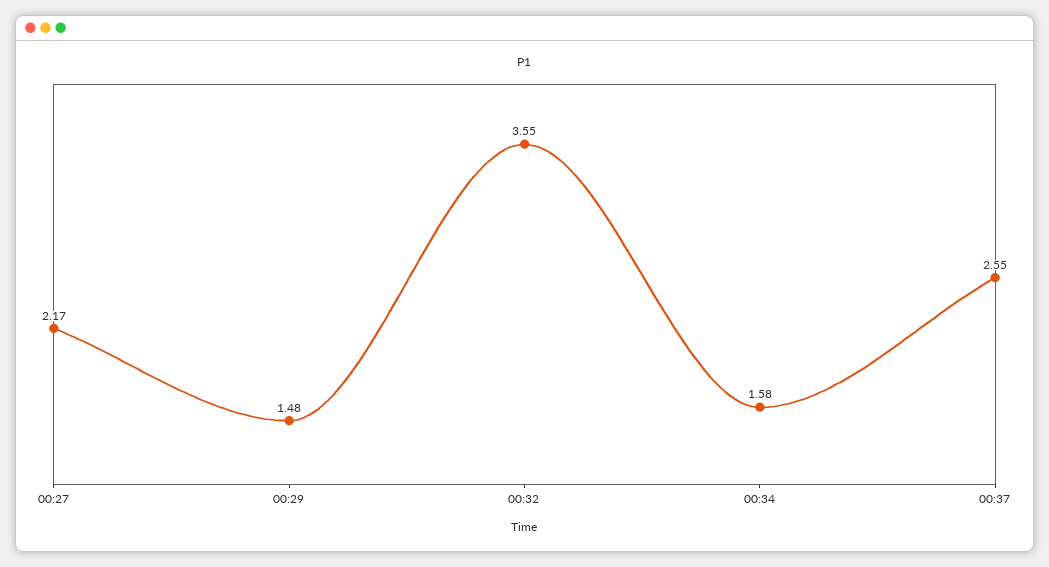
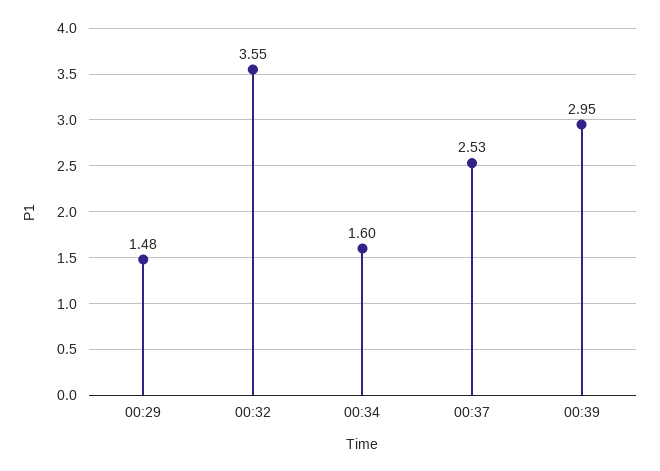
00:27: 2.17 -> none
00:34: 1.58 -> 1.6
00:37: 2.55 -> 2.53
00:39: none -> 2.95

